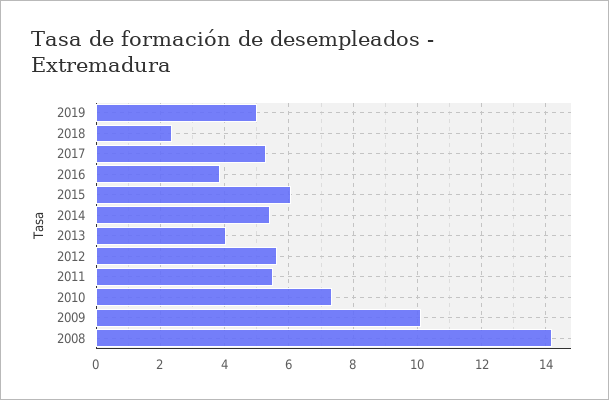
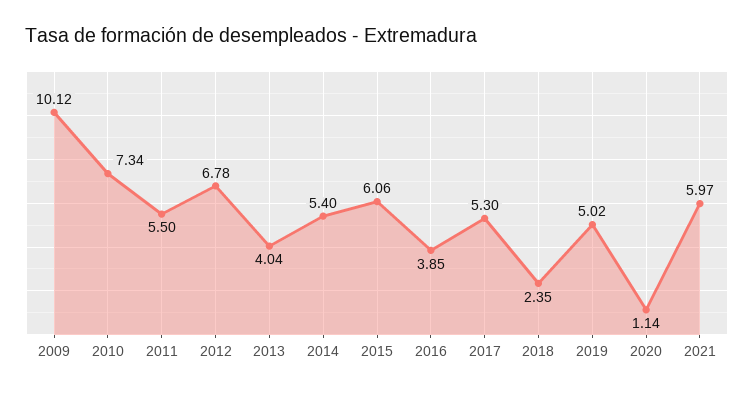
2012: 5.6 -> 6.78
2008: 14.2 -> none
2020: none -> 1.14
2021: none -> 5.97

